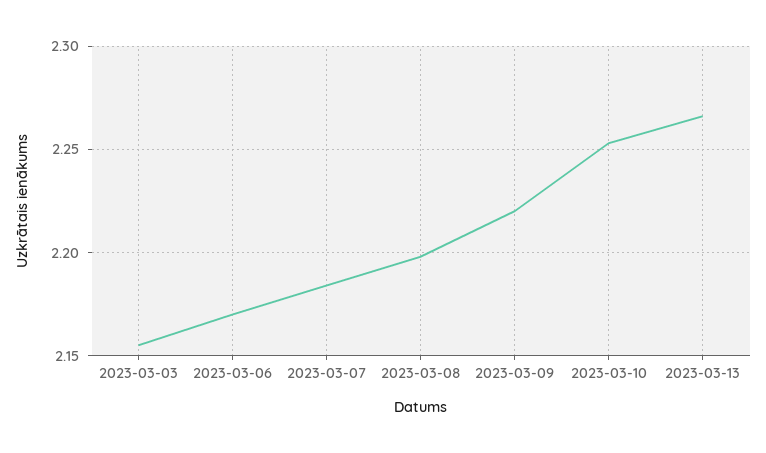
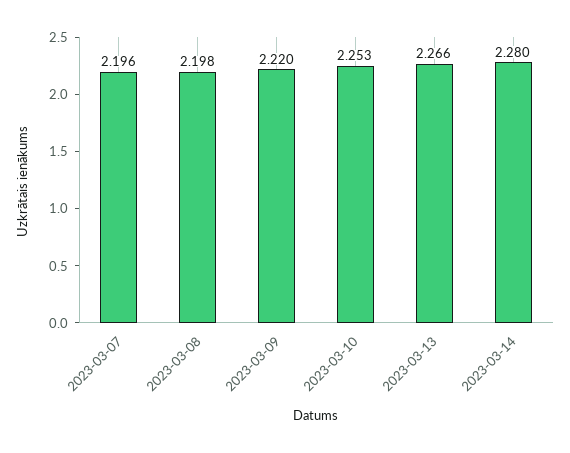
2023-03-03: 2.155 -> none
2023-03-06: 2.17 -> none
2023-03-07: 2.185 -> 2.196
2023-03-14: none -> 2.28

